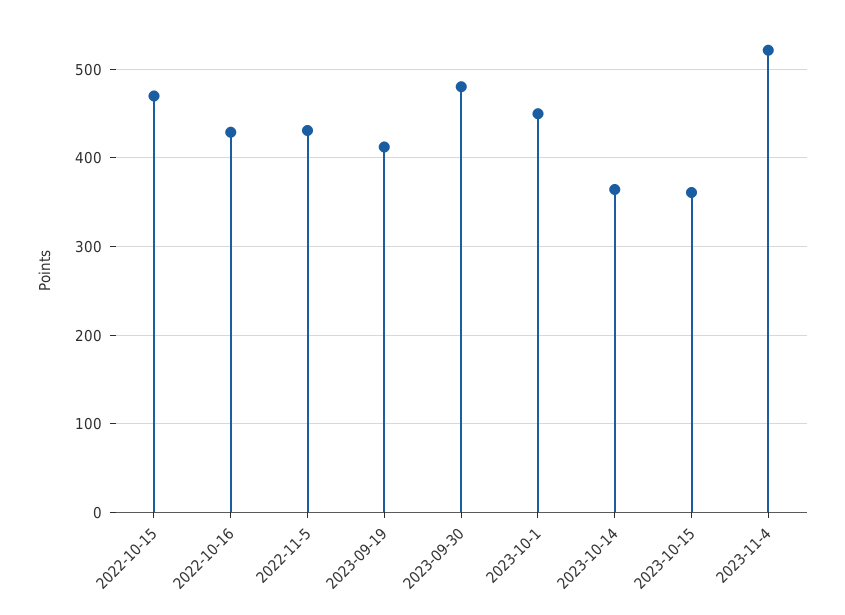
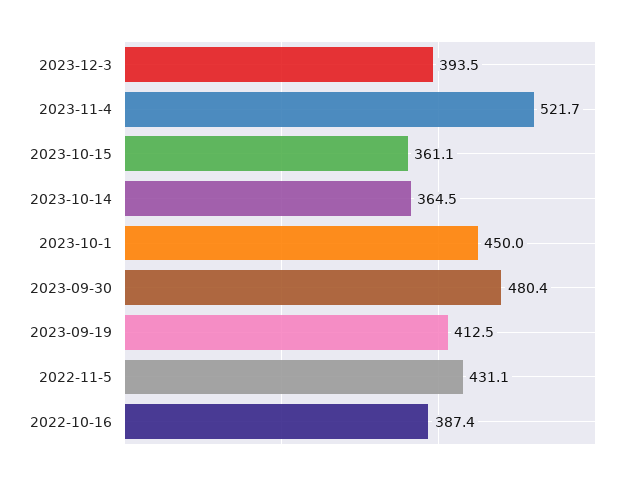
2022-10-15: 470 -> none
2022-10-16: 430 -> 387.4
2023-12-3: none -> 393.5

